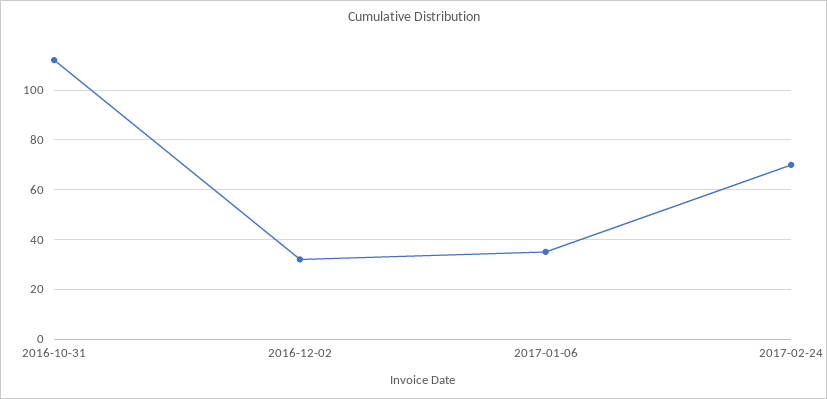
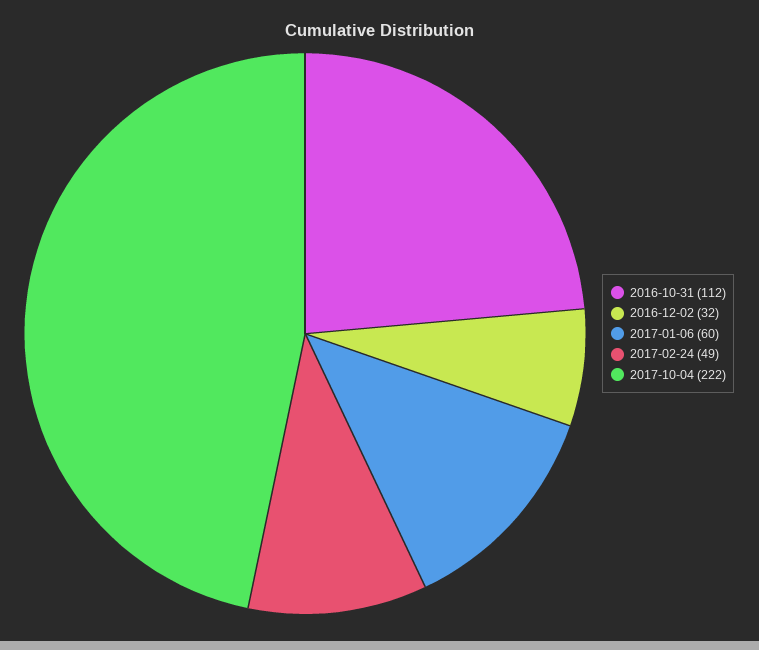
2017-01-06: 35 -> 60
2017-02-24: 70 -> 49
2017-10-04: none -> 222

